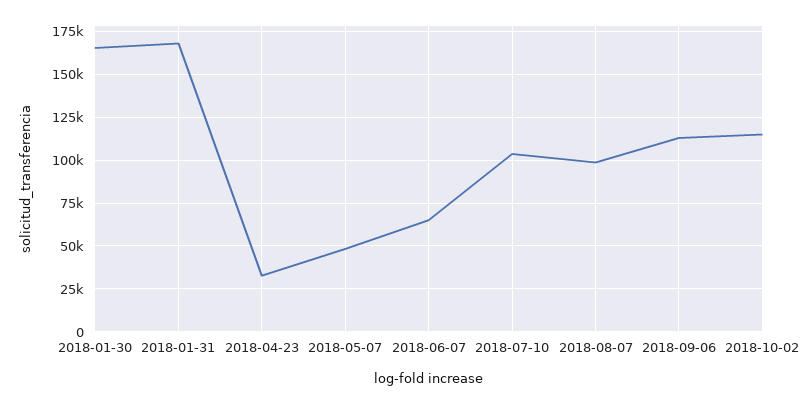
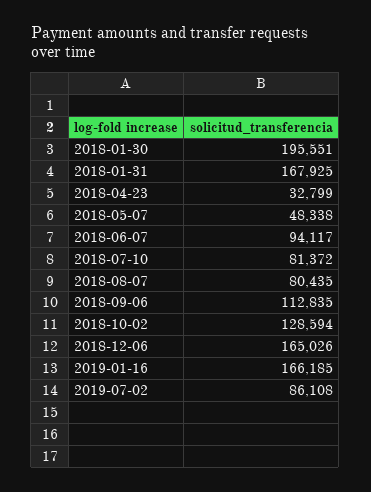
2018-01-30: 165000 -> 195551
2018-06-07: 65000 -> 94117
2018-07-10: 105000 -> 81372
2018-08-07: 100000 -> 80435
2018-10-02: 115000 -> 128594
2018-12-06: none -> 165026
2019-01-16: none -> 166185
2019-07-02: none -> 86108

